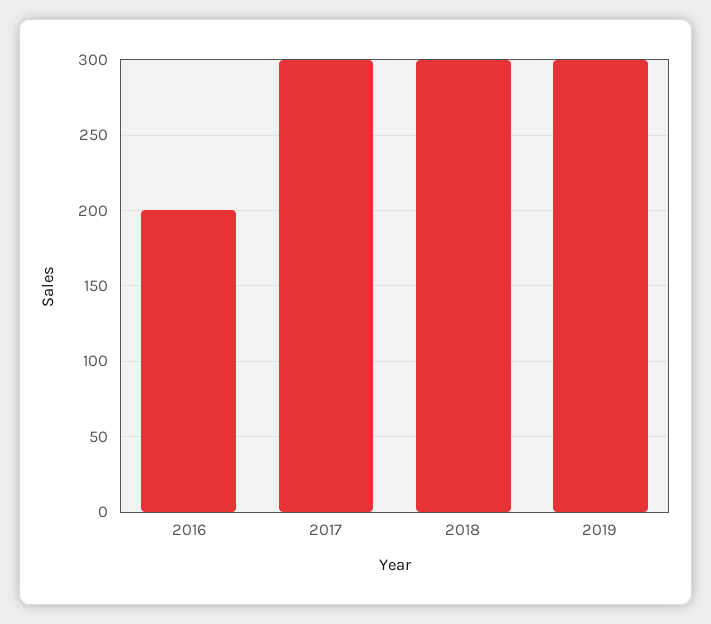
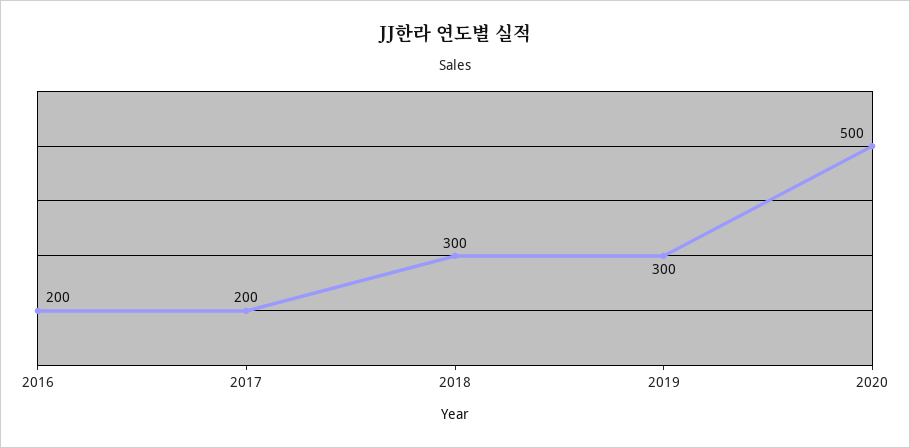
2017: 300 -> 200
2020: none -> 500

